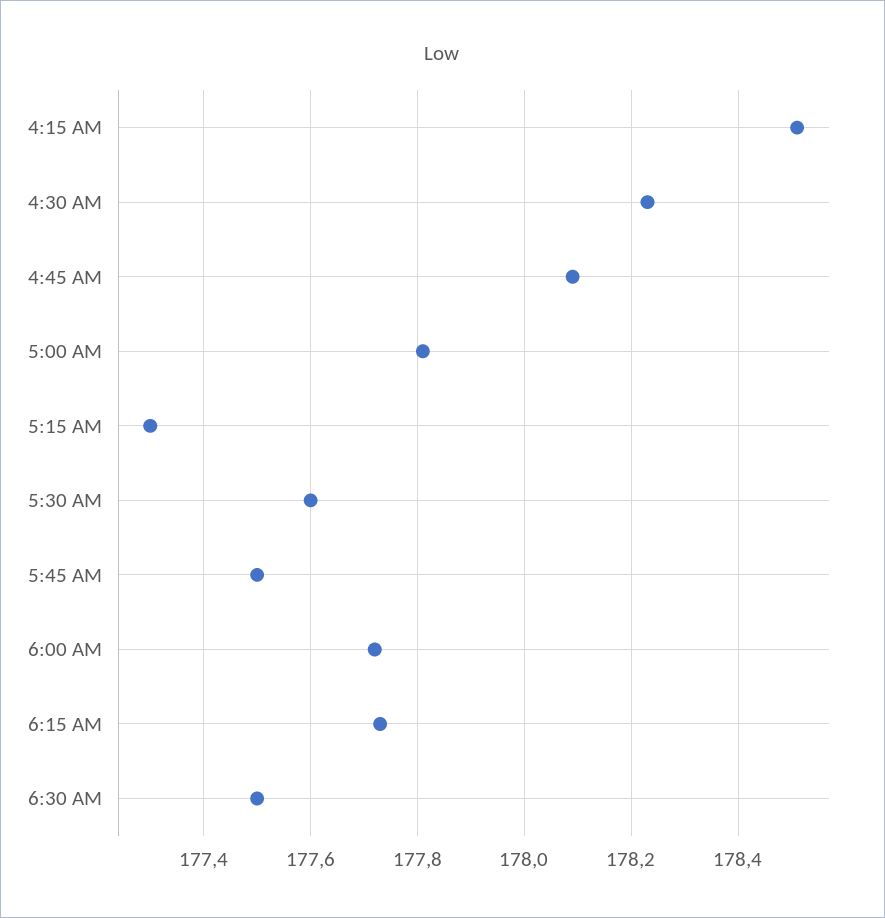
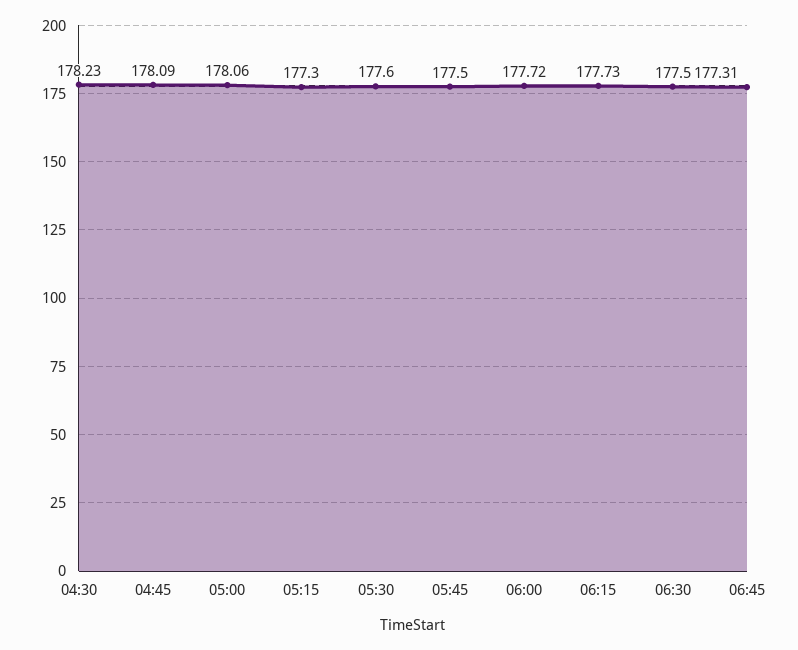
4:15 AM: 178.5 -> none
5:00 AM: 177.8 -> 178.06
06:45: none -> 177.31

